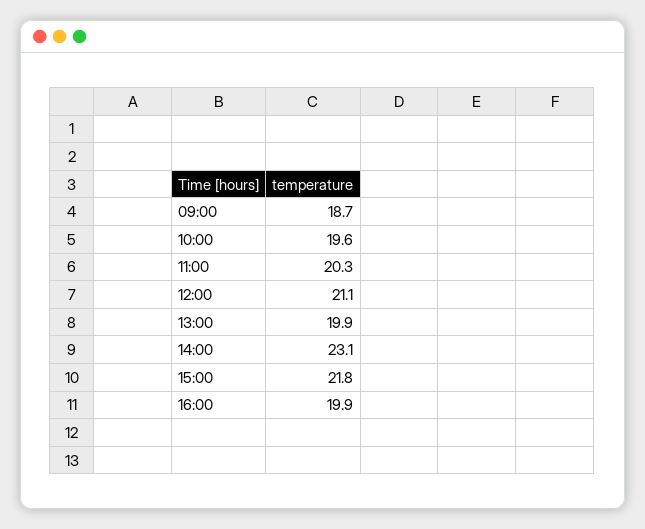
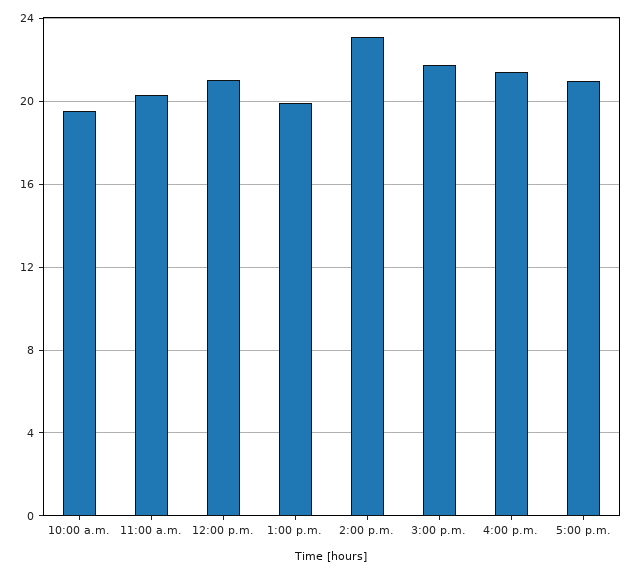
09:00: 18.7 -> none
16:00: 19.9 -> 21.5
5:00 p.m.: none -> 21

